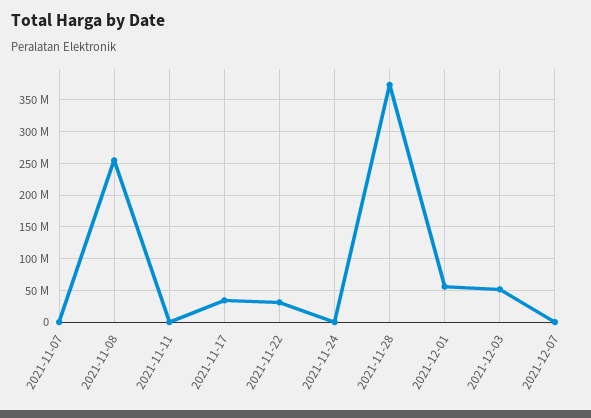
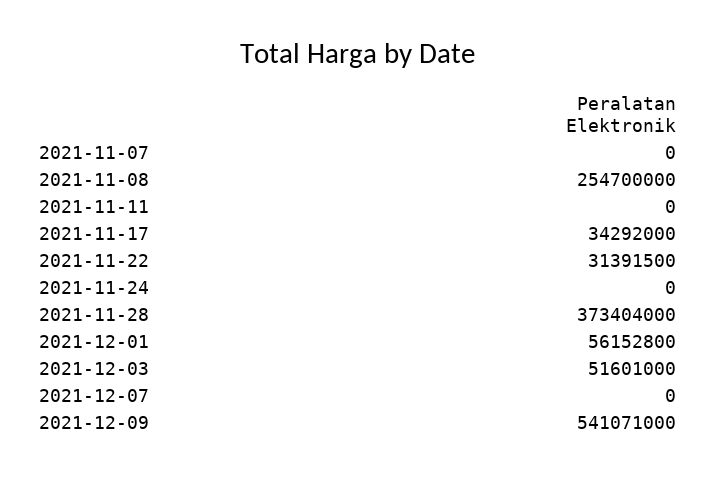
2021-12-09: none -> 541071000

